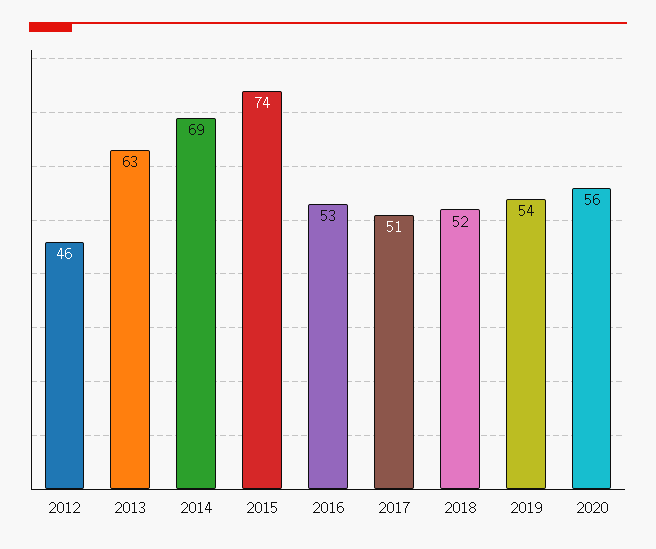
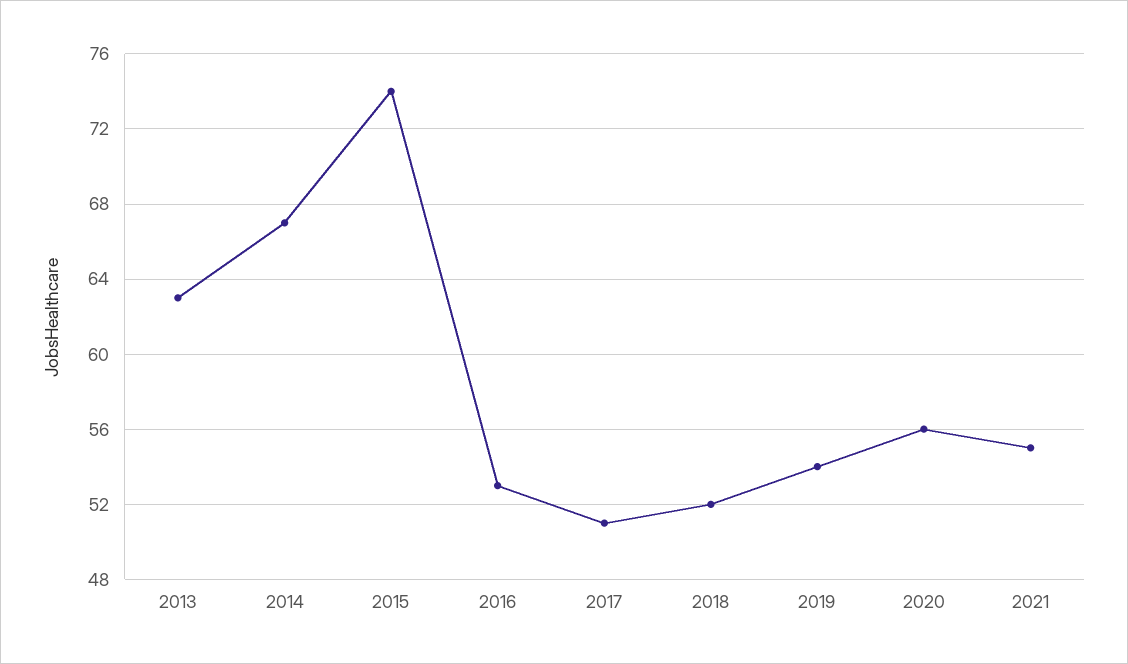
2012: 46 -> none
2014: 69 -> 67
2021: none -> 55

